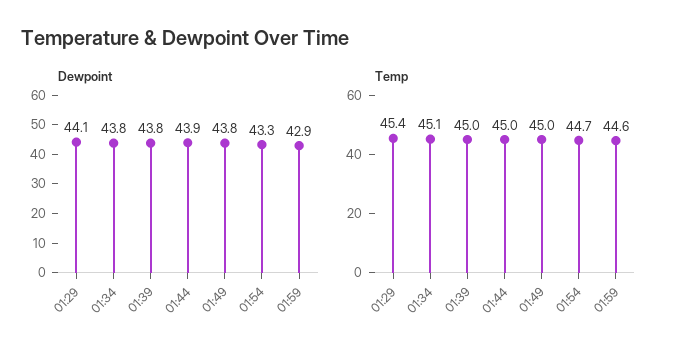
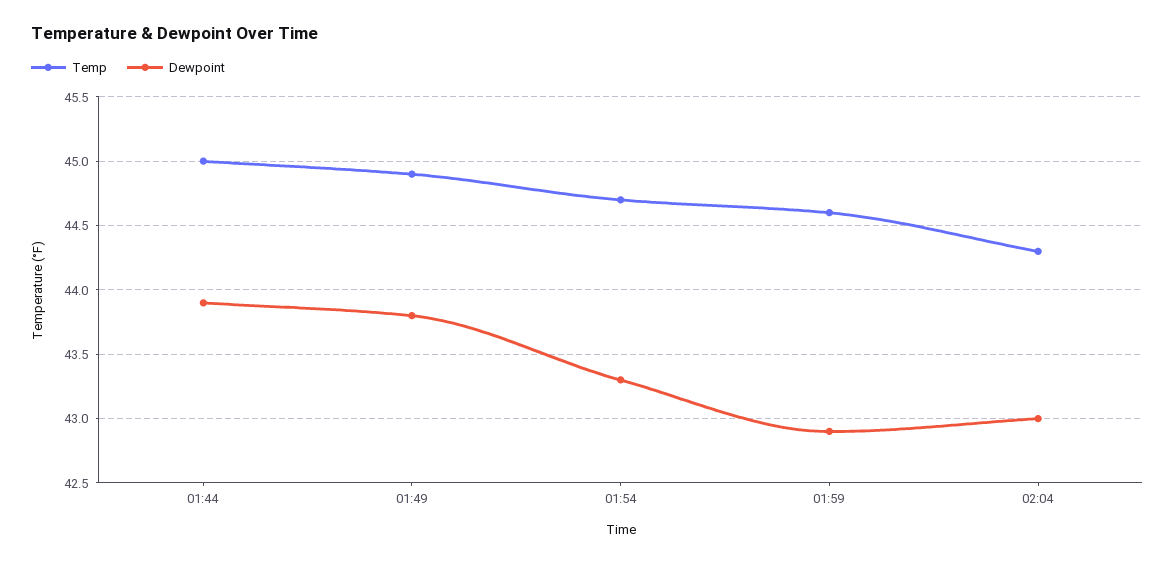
Dewpoint, 01:29: 44.1 -> none
Dewpoint, 01:34: 43.8 -> none
Dewpoint, 01:39: 43.8 -> none
Temp, 01:29: 45.4 -> none
Temp, 01:34: 45.1 -> none
Temp, 01:39: 45 -> none
Temp, 01:49: 45 -> 44.9
Temp, 02:04: none -> 44.3
Dewpoint, 02:04: none -> 43

